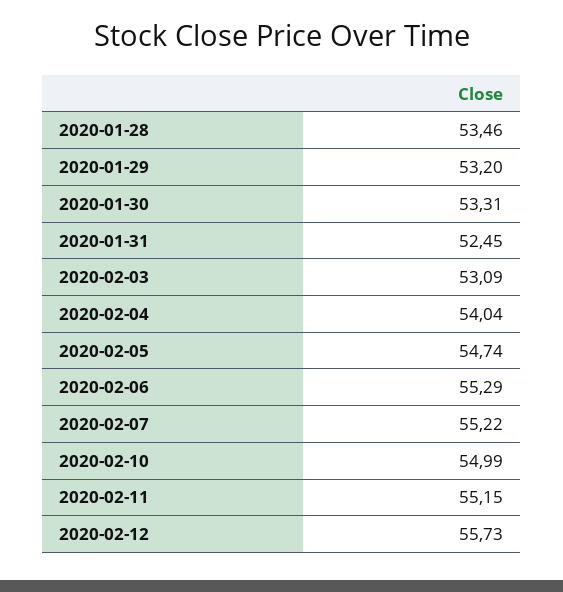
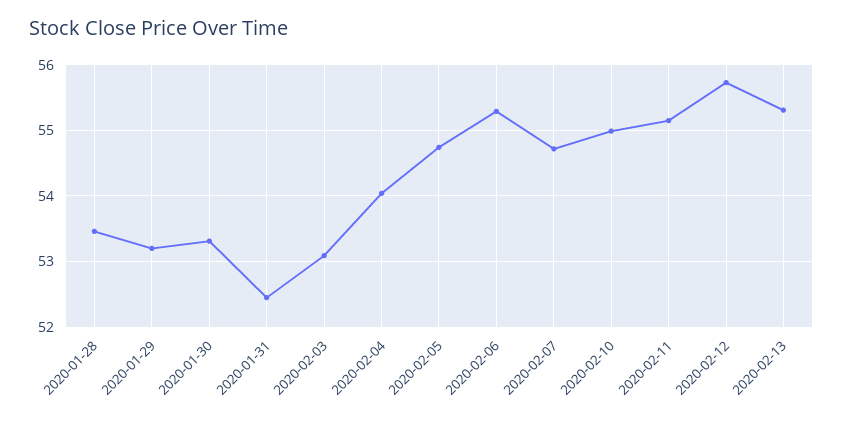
2020-02-07: 55.22 -> 54.7
2020-02-13: none -> 55.3

